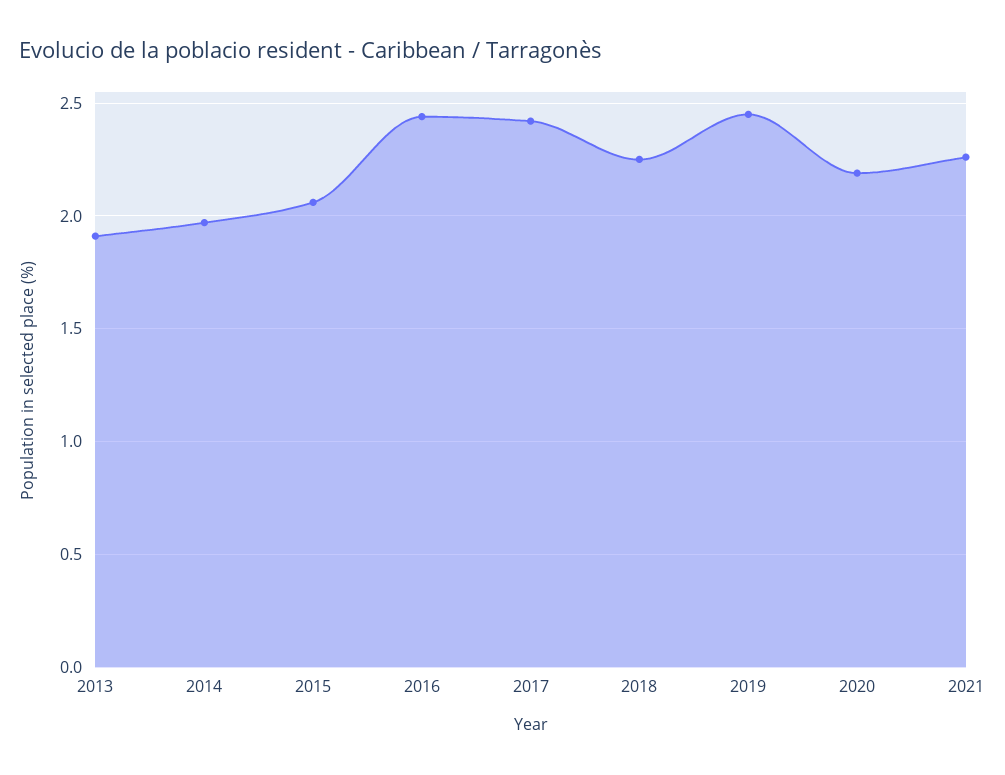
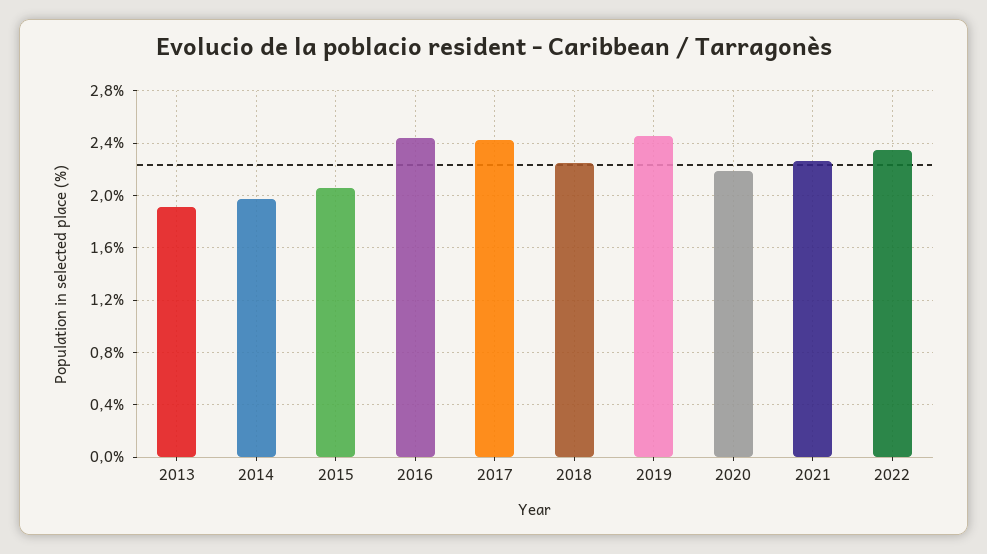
2022: none -> 2.35

